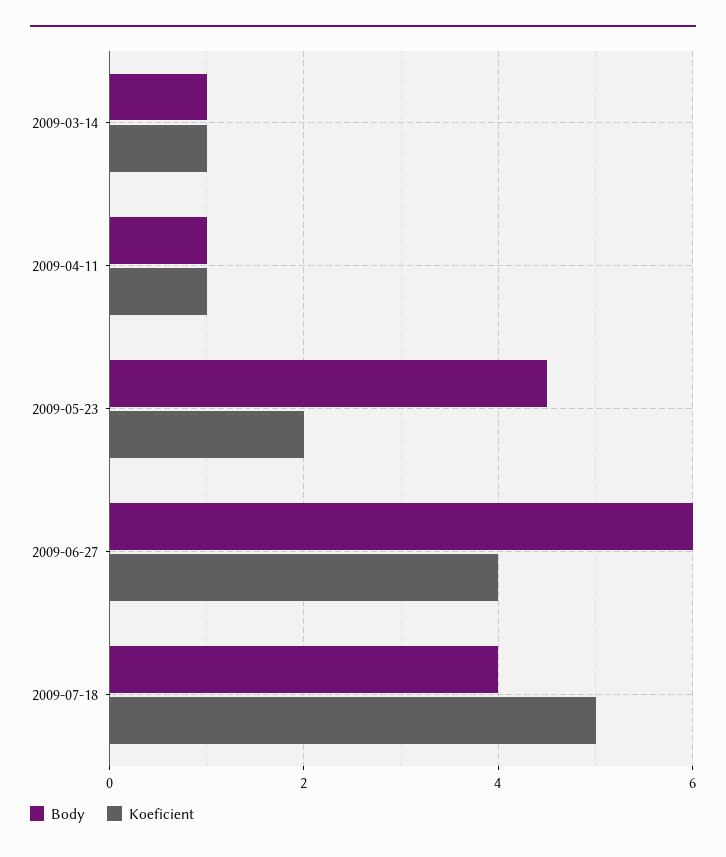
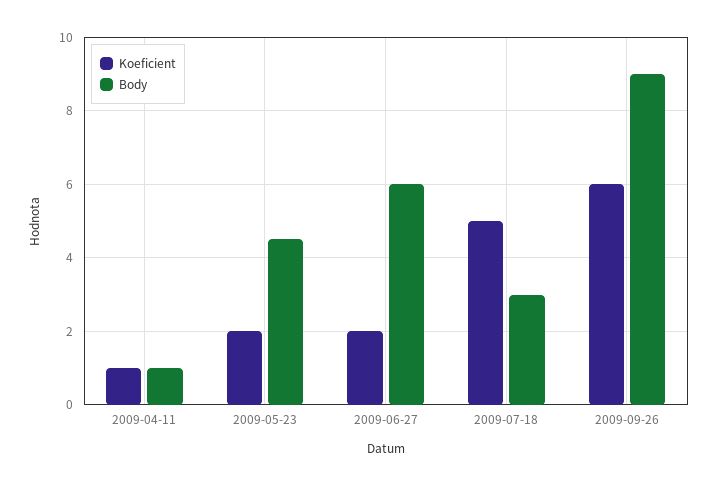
Body, 2009-03-14: 1 -> none
Koeficient, 2009-03-14: 1 -> none
Koeficient, 2009-06-27: 4 -> 2
Body, 2009-07-18: 4 -> 3
Koeficient, 2009-09-26: none -> 6
Body, 2009-09-26: none -> 9

